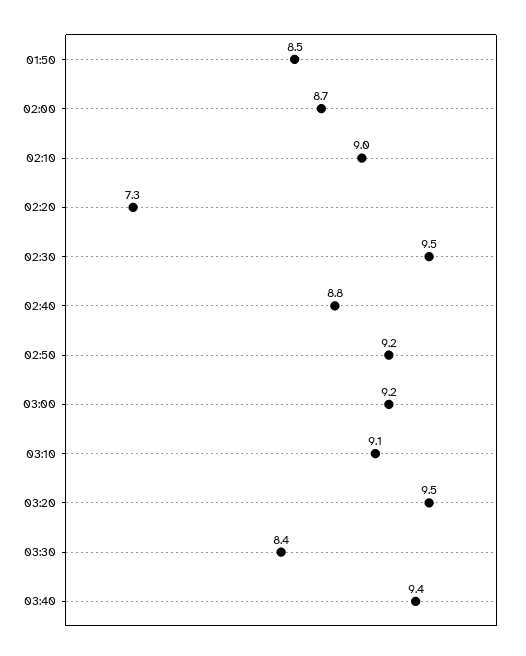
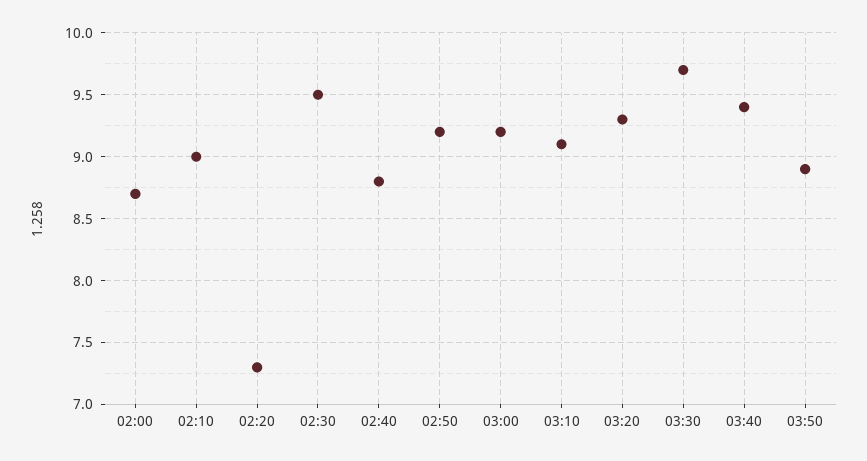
01:50: 8.5 -> none
03:20: 9.5 -> 9.3
03:30: 8.4 -> 9.7
03:50: none -> 8.9

